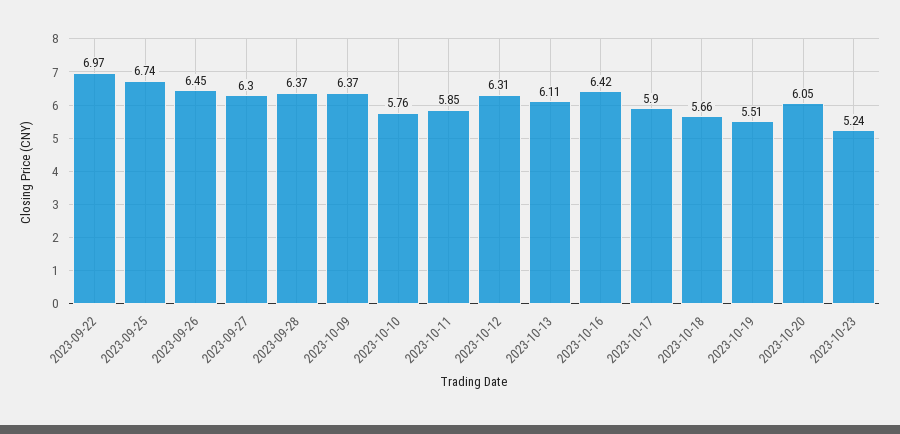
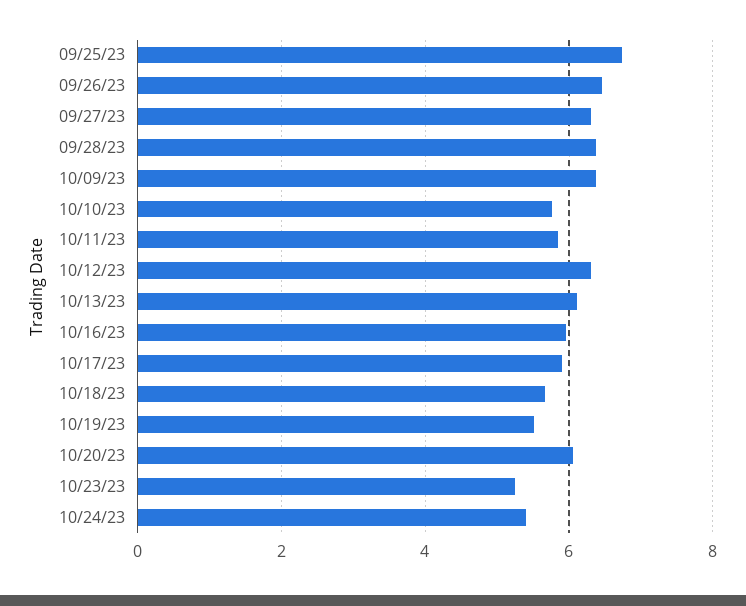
2023-09-22: 6.97 -> none
2023-10-16: 6.42 -> 6
10/24/23: none -> 5.4

